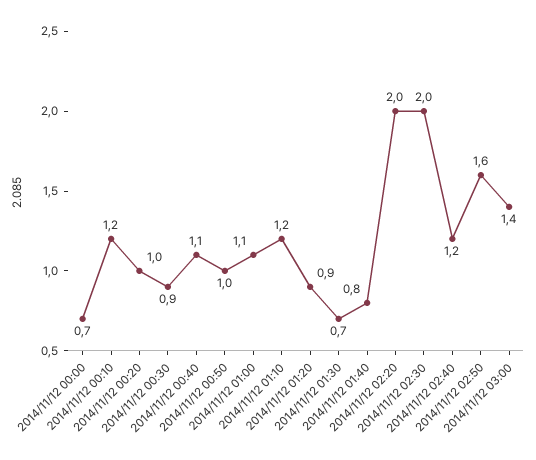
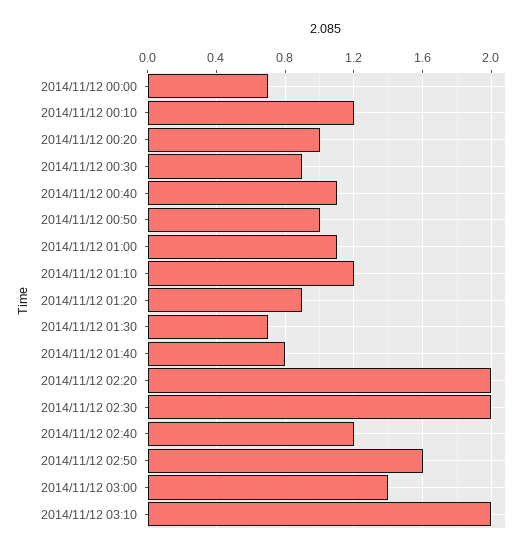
2014/11/12 03:10: none -> 2

